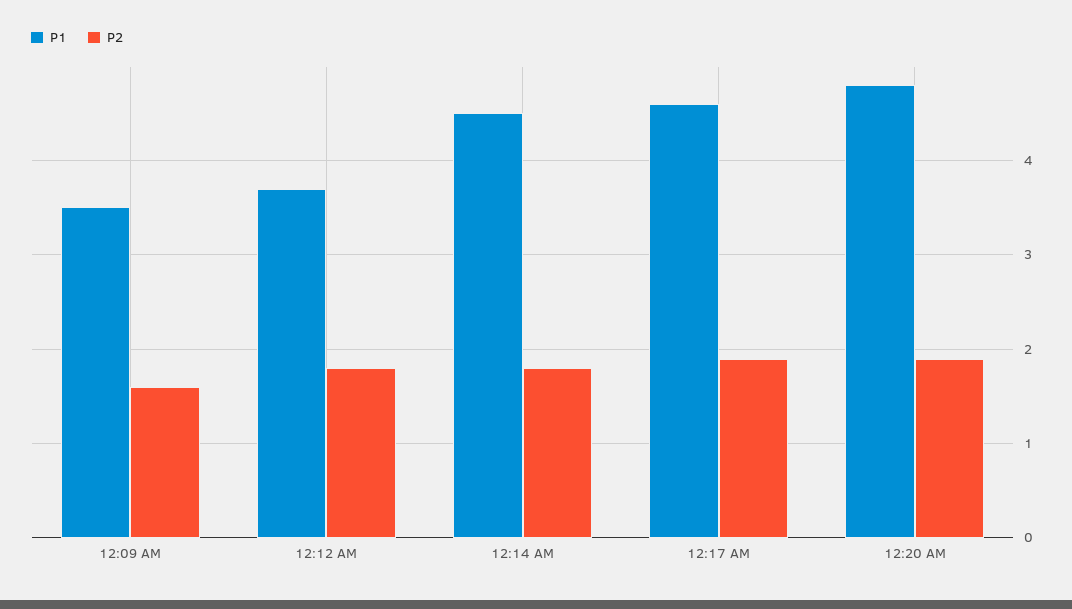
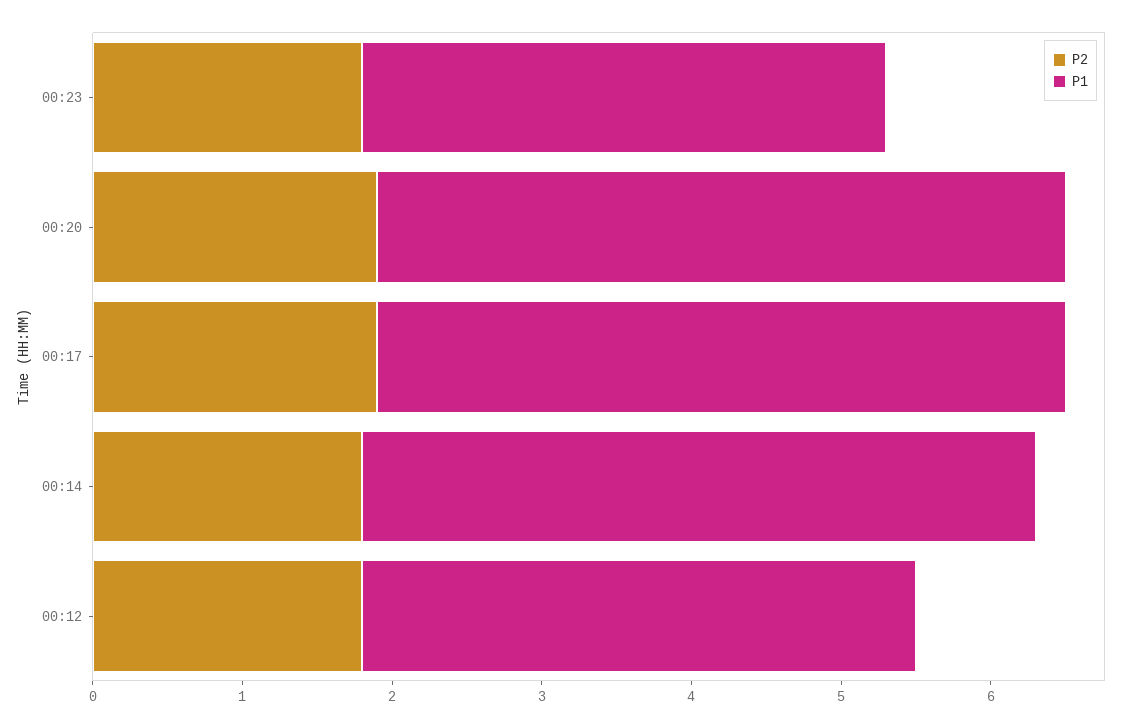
P1, 12:09 AM: 3.5 -> none
P2, 12:09 AM: 1.6 -> none
P1, 12:20 AM: 4.8 -> 4.6
P2, 00:23: none -> 1.8
P1, 00:23: none -> 3.5

